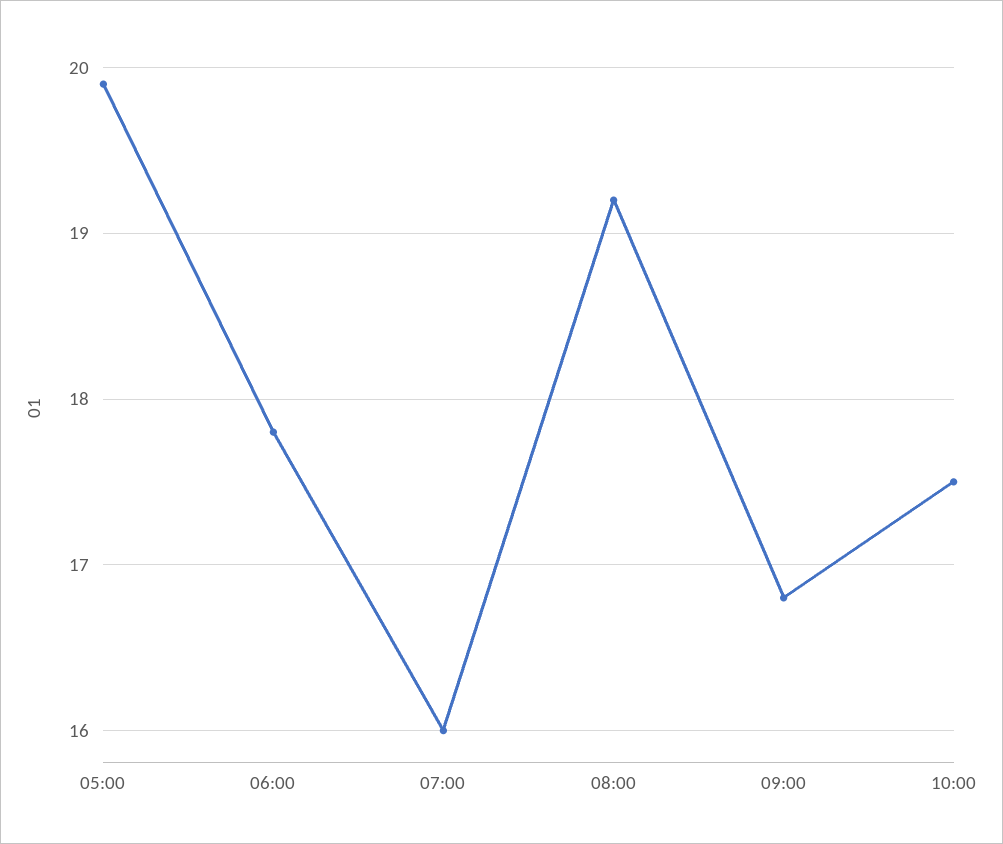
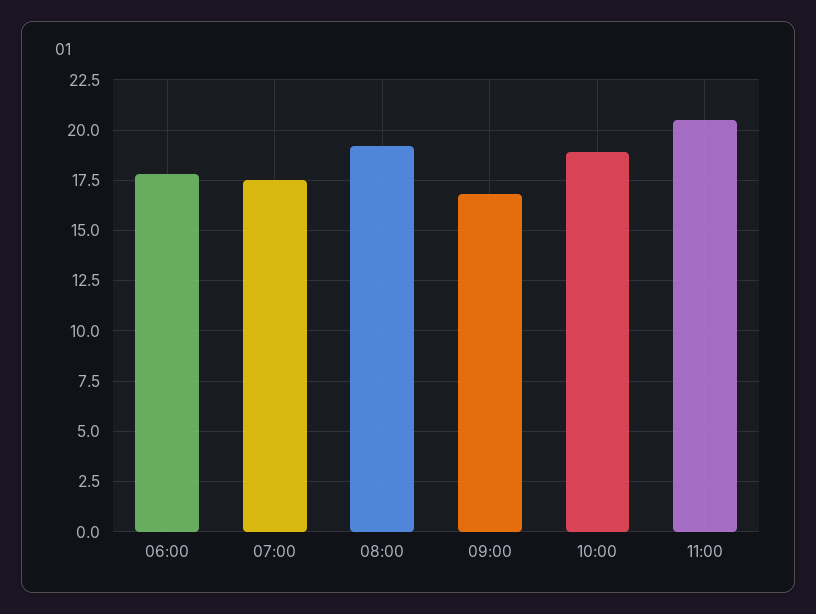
05:00: 19.9 -> none
07:00: 16 -> 17.5
10:00: 17.5 -> 19
11:00: none -> 20.5

